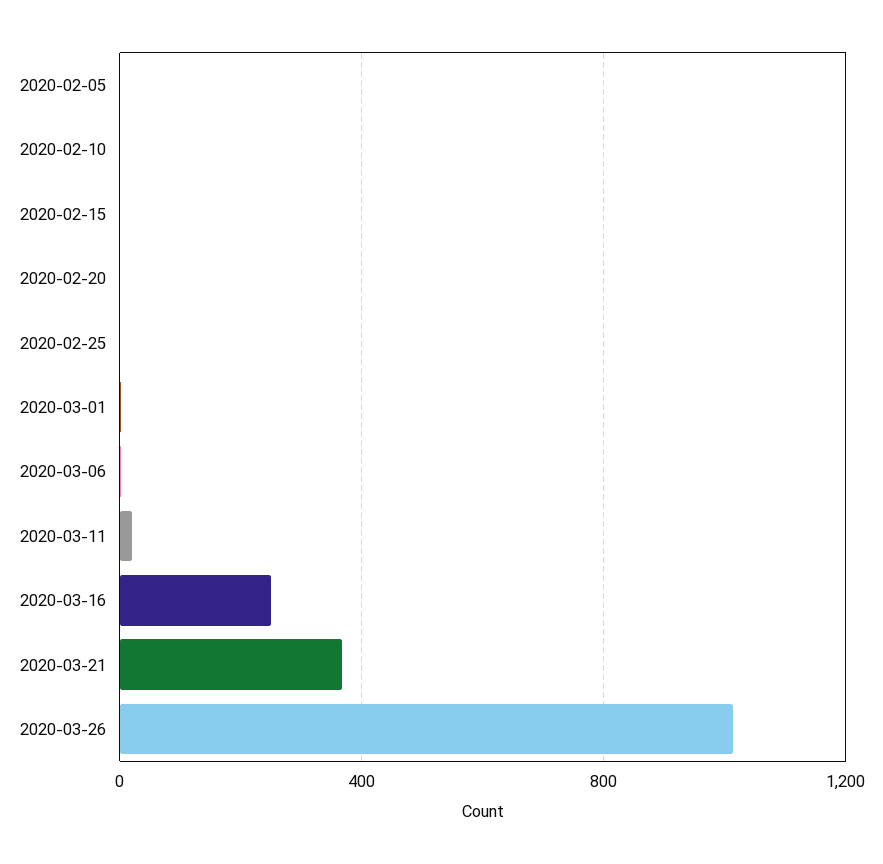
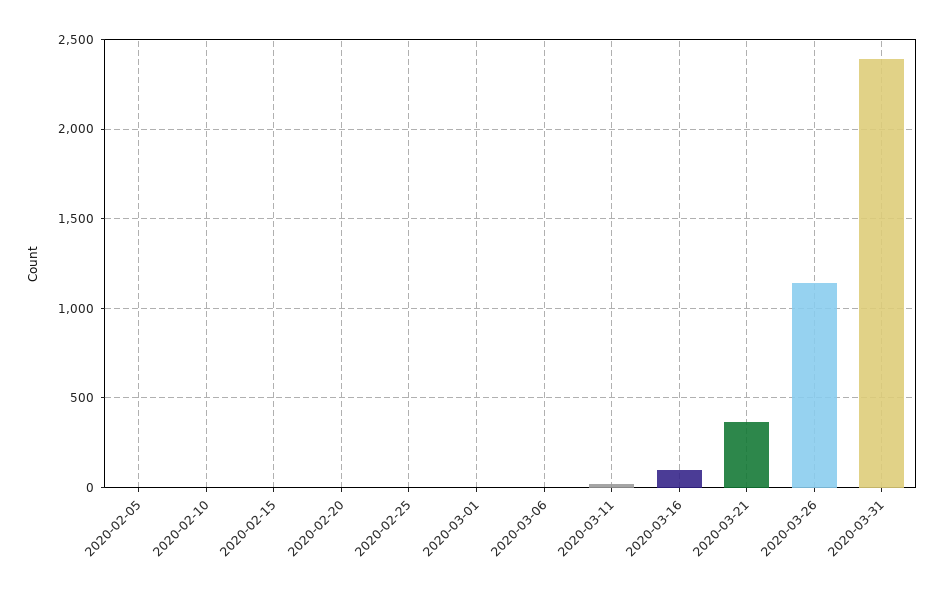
2020-03-16: 250 -> 100
2020-03-26: 1000 -> 1150
2020-03-31: none -> 2400

